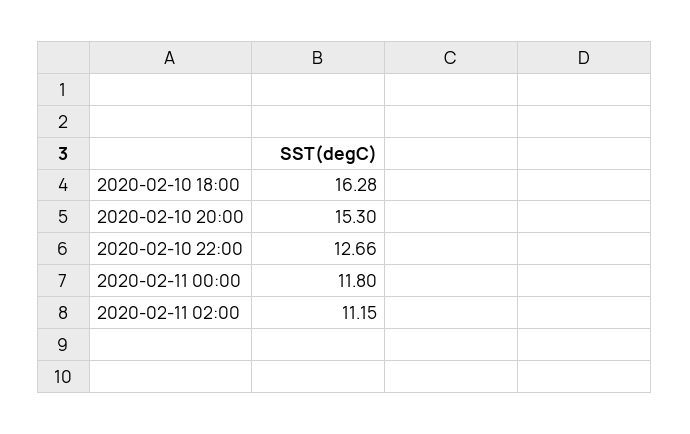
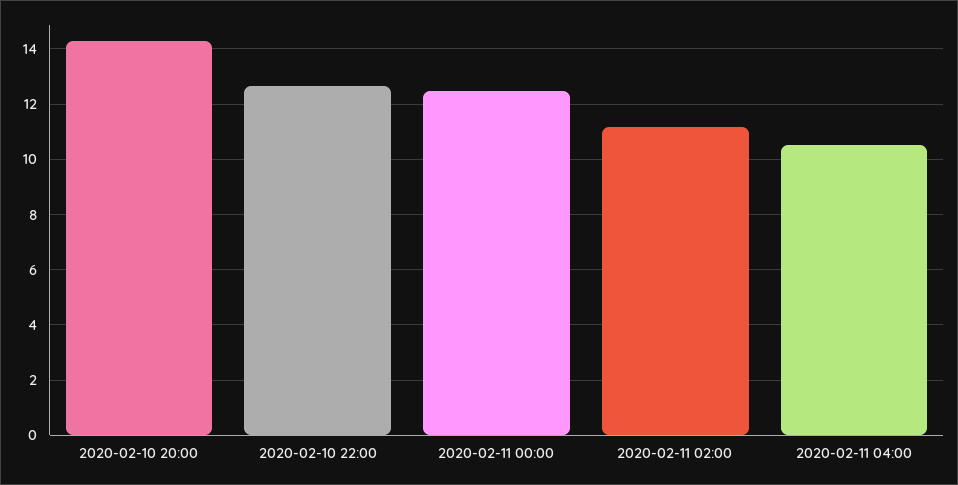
2020-02-10 18:00: 16.28 -> none
2020-02-10 20:00: 15.3 -> 14.25
2020-02-11 00:00: 11.8 -> 12.5
2020-02-11 04:00: none -> 10.5

